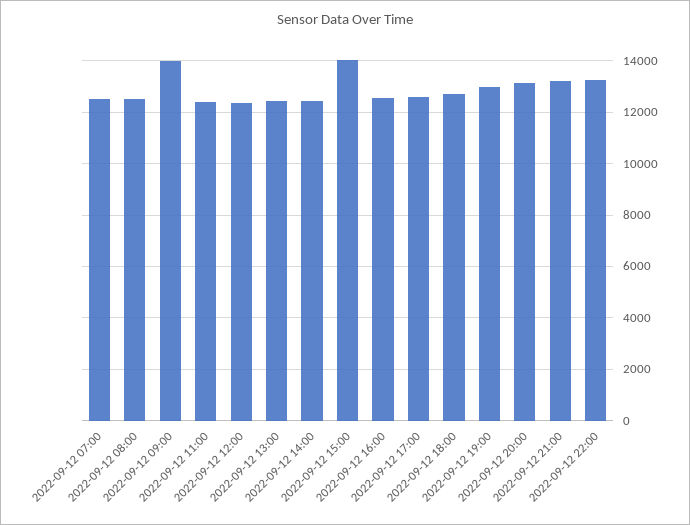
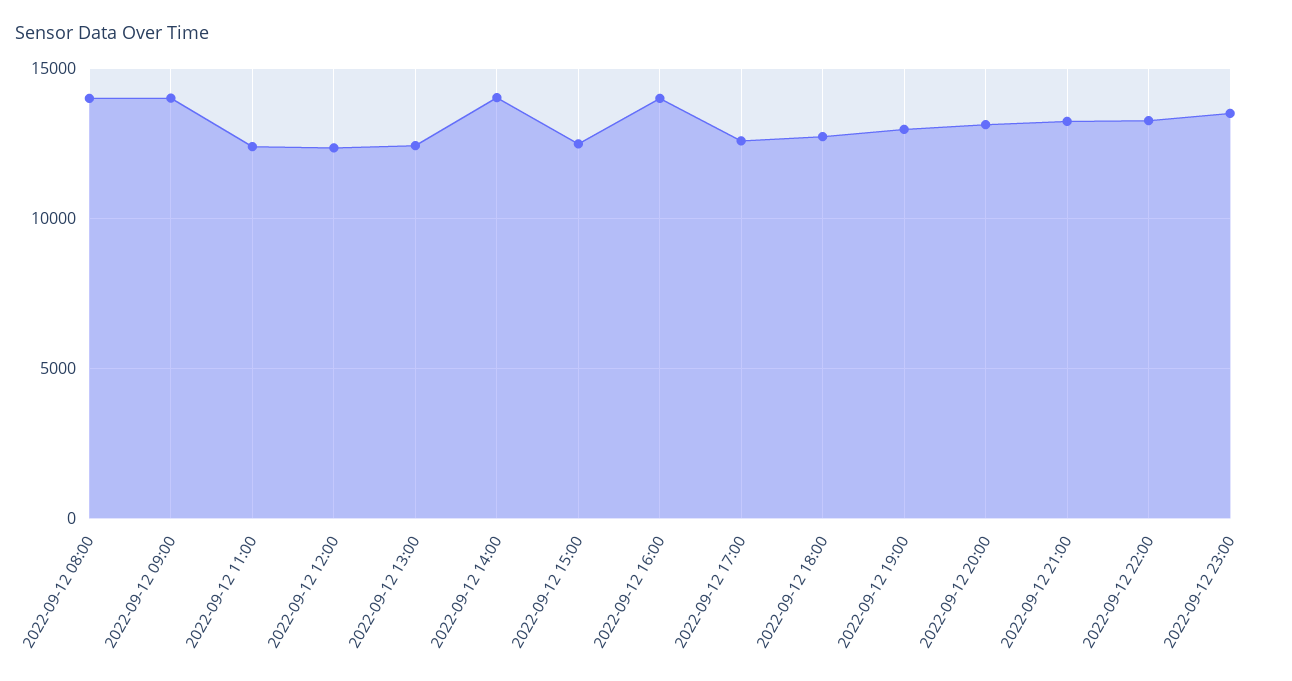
2022-09-12 07:00: 12500 -> none
2022-09-12 08:00: 12500 -> 14000
2022-09-12 14:00: 12500 -> 14000
2022-09-12 15:00: 14000 -> 12500
2022-09-12 16:00: 12500 -> 14000
2022-09-12 23:00: none -> 13500

